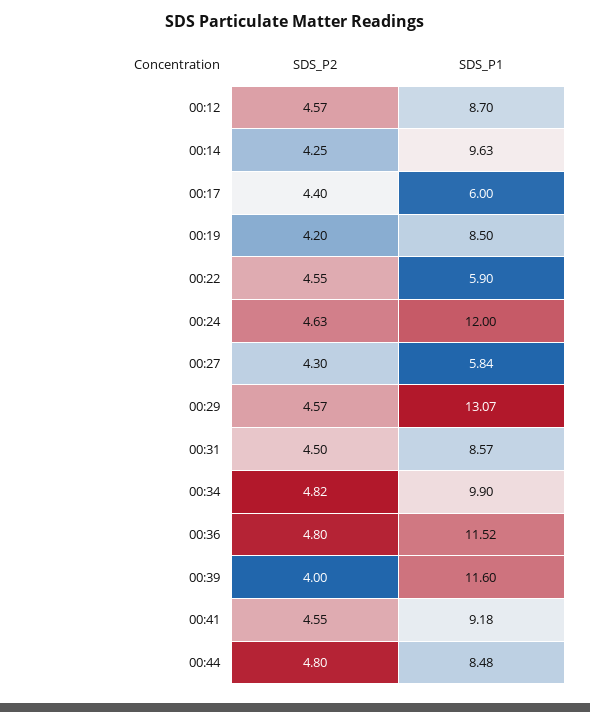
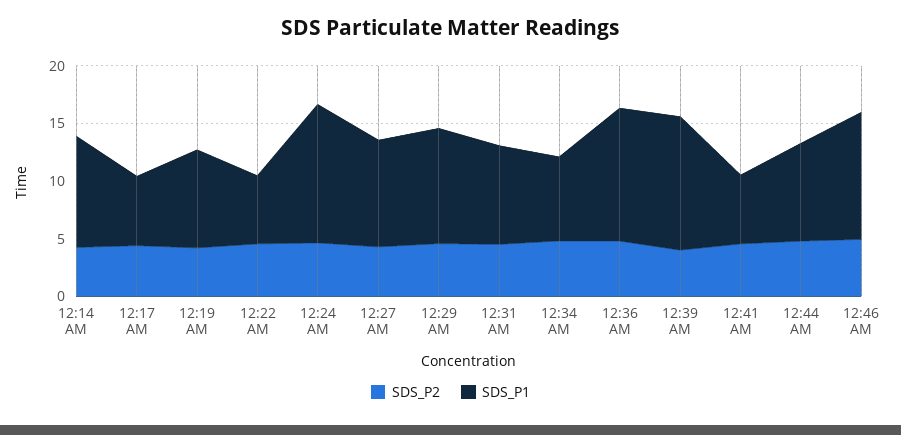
SDS_P2, 00:12: 4.57 -> none
SDS_P1, 00:12: 8.7 -> none
SDS_P1, 00:27: 5.84 -> 9
SDS_P1, 00:29: 13.07 -> 10
SDS_P1, 00:34: 9.9 -> 7
SDS_P1, 00:41: 9.18 -> 6
SDS_P2, 12:46 AM: none -> 5
SDS_P1, 12:46 AM: none -> 11

